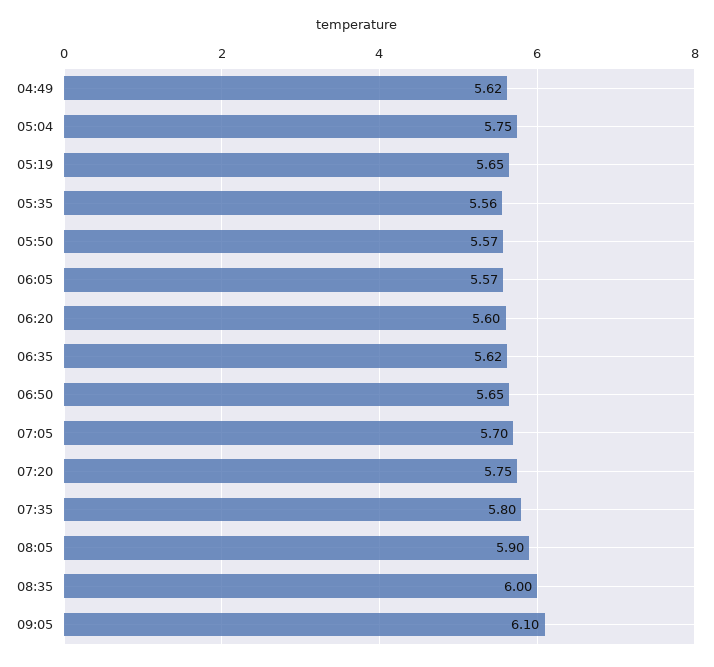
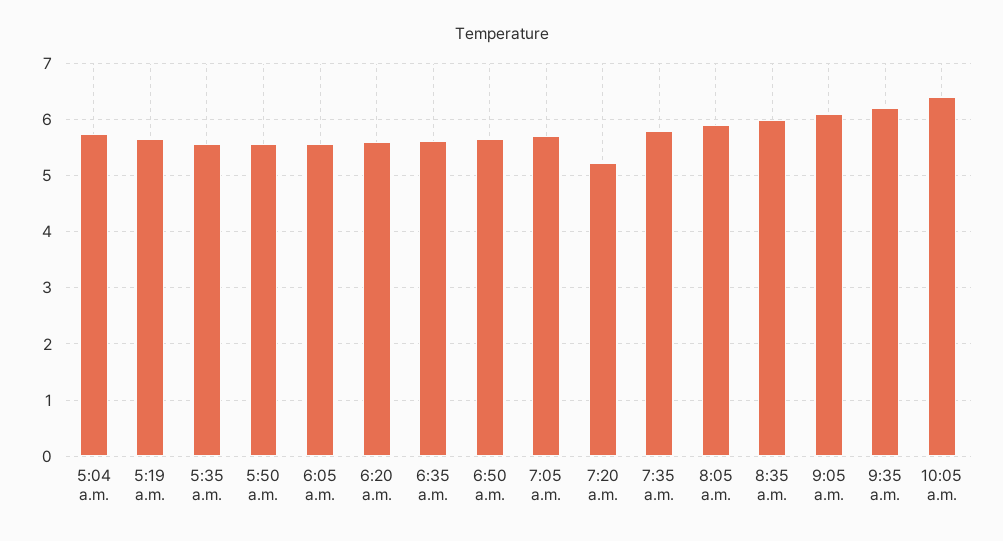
04:49: 5.62 -> none
07:20: 5.75 -> 5.2
9:35 a.m.: none -> 6.2
10:05 a.m.: none -> 6.4

